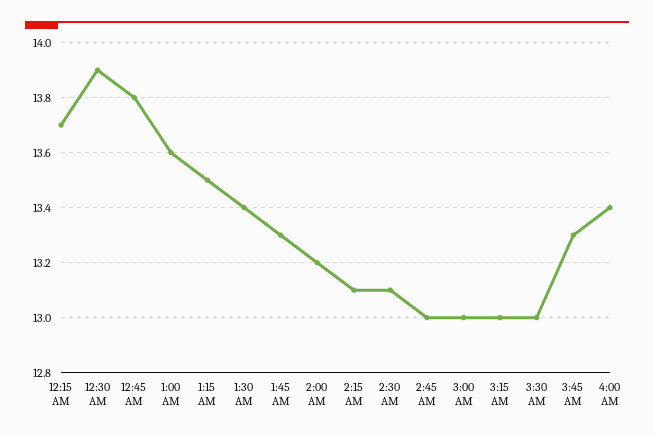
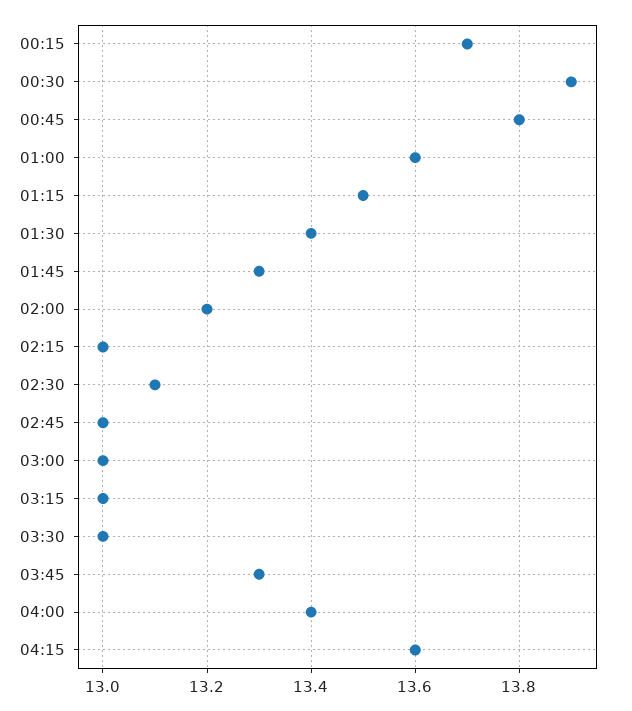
2:15 AM: 13.1 -> 13
04:15: none -> 13.6

